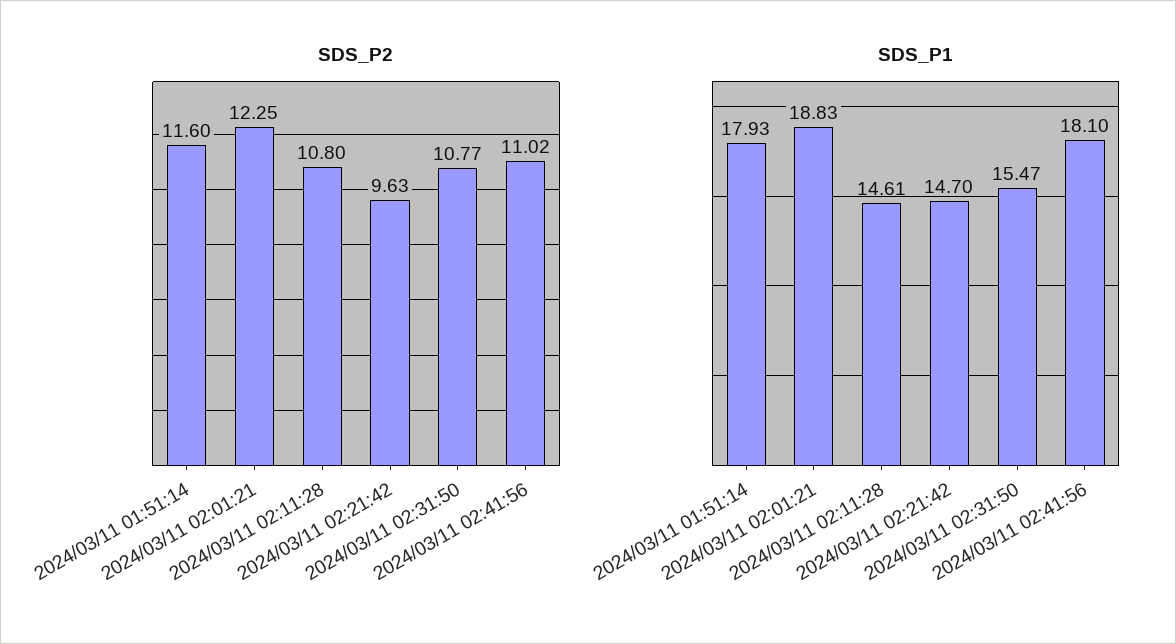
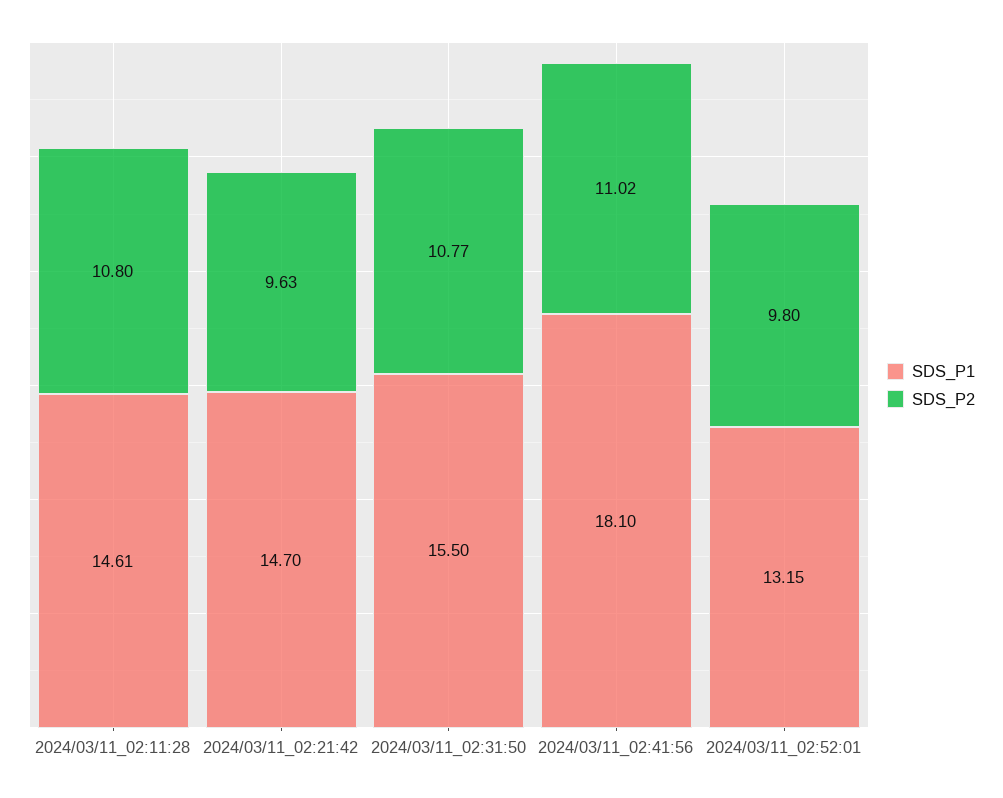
SDS_P2, 2024/03/11 01:51:14: 11.6 -> none
SDS_P2, 2024/03/11 02:01:21: 12.25 -> none
SDS_P1, 2024/03/11 01:51:14: 17.93 -> none
SDS_P1, 2024/03/11 02:01:21: 18.83 -> none
SDS_P1, 2024/03/11 02:31:50: 15.47 -> 15.5
SDS_P1, 2024/03/11_02:52:01: none -> 13.15
SDS_P2, 2024/03/11_02:52:01: none -> 9.8

